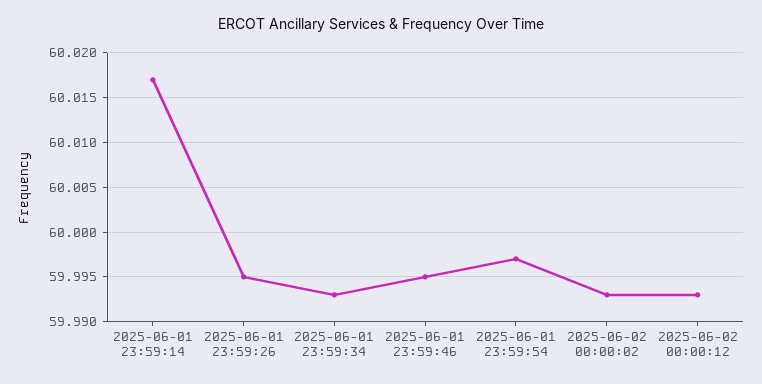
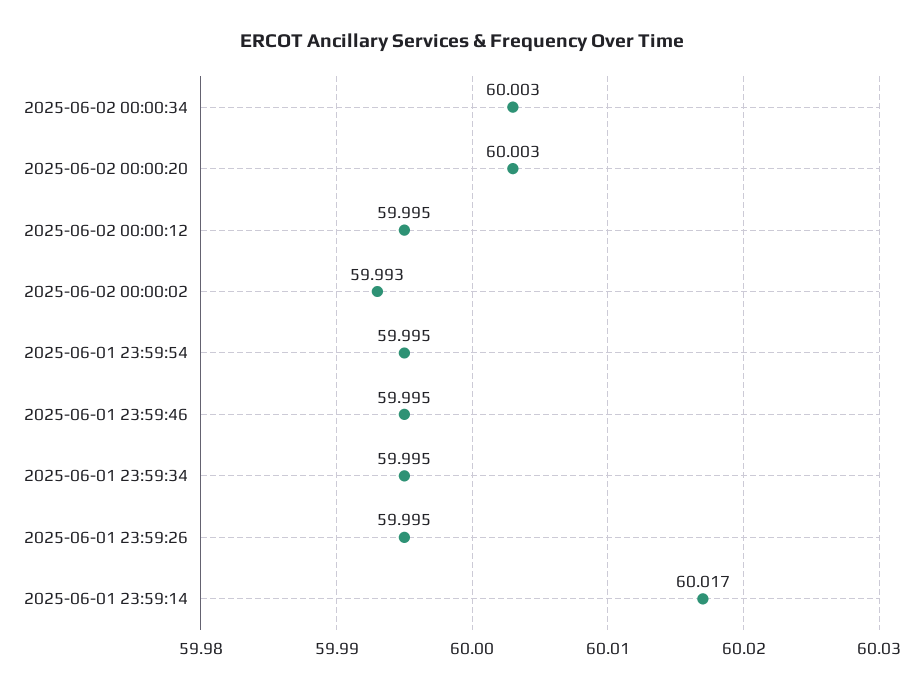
2025-06-01 23:59:34: 59.993 -> 59.995
2025-06-01 23:59:54: 59.997 -> 59.995
2025-06-02 00:00:12: 59.993 -> 59.995
2025-06-02 00:00:34: none -> 60.003
2025-06-02 00:00:20: none -> 60.003

